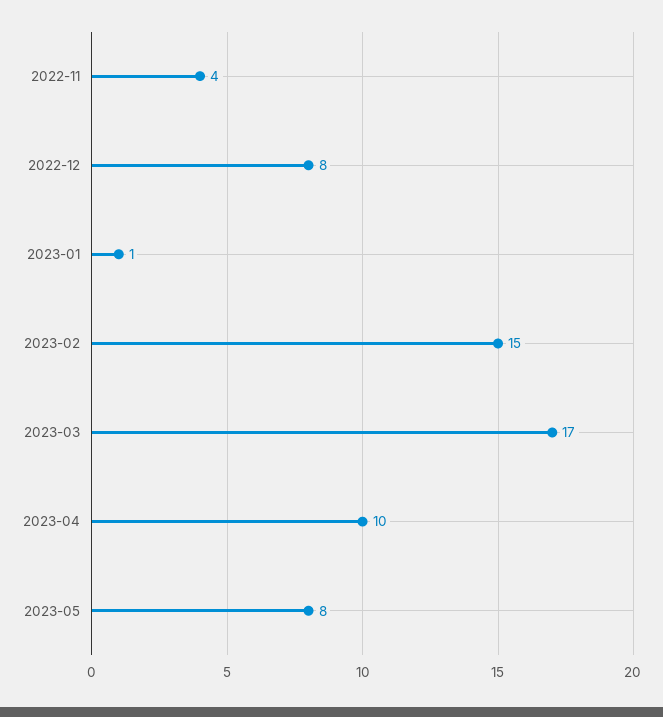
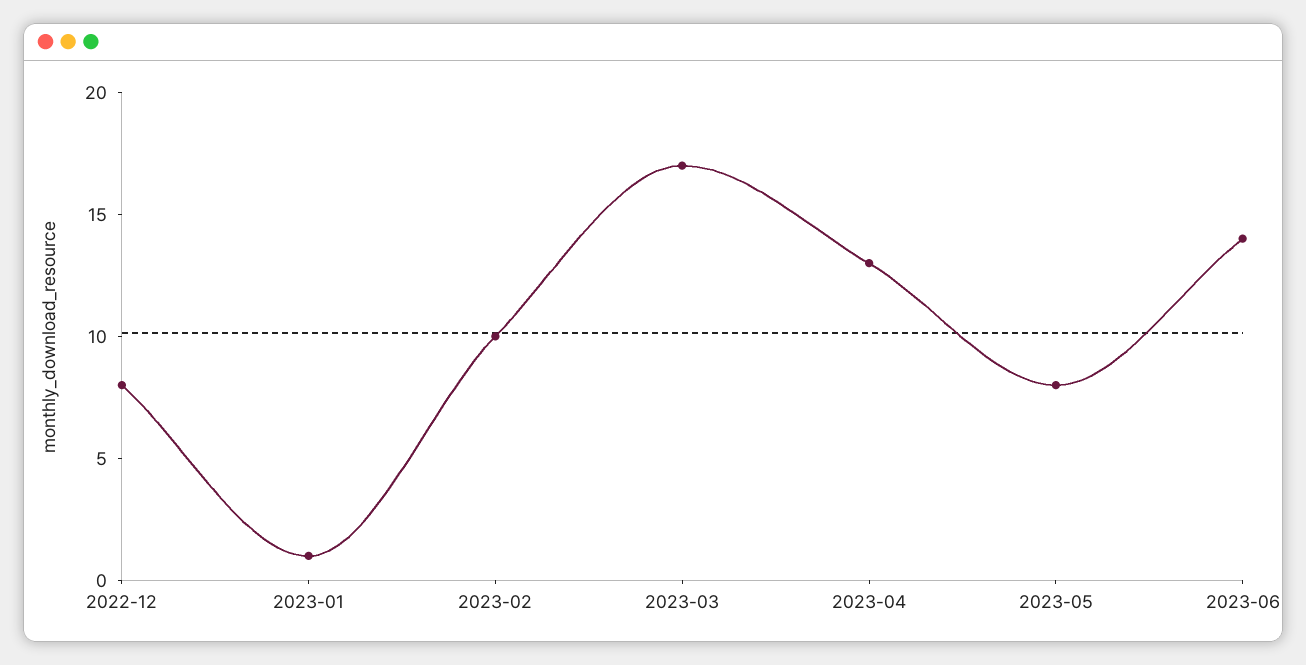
2022-11: 4 -> none
2023-02: 15 -> 10
2023-04: 10 -> 13
2023-06: none -> 14

